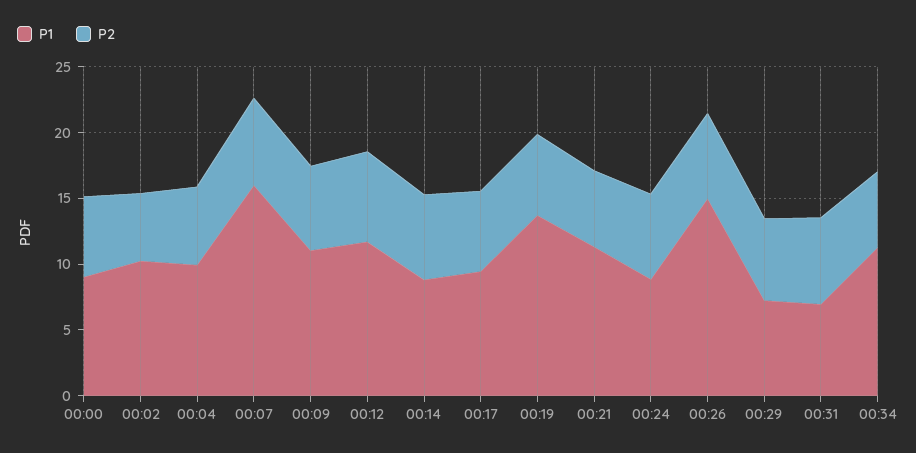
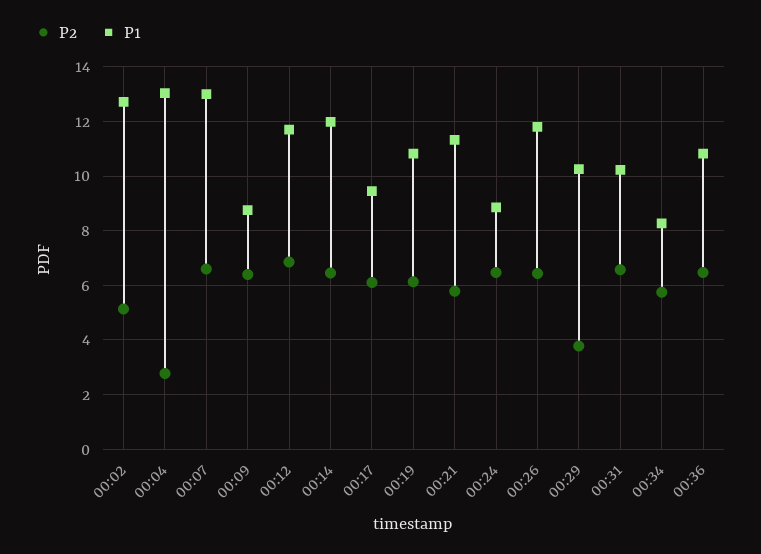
P1, 00:00: 9 -> none
P2, 00:00: 6 -> none
P1, 00:02: 10 -> 12.75
P1, 00:04: 10 -> 13
P2, 00:04: 6 -> 2.75
P1, 00:07: 16 -> 13
P1, 00:09: 11 -> 8.75
P1, 00:14: 9 -> 12
P1, 00:19: 14 -> 10.75
P1, 00:26: 15 -> 11.75
P1, 00:29: 7 -> 10.25
P2, 00:29: 6 -> 3.75
P1, 00:31: 7 -> 10.25
P1, 00:34: 11 -> 8.25
P2, 00:36: none -> 6.5
P1, 00:36: none -> 10.75

